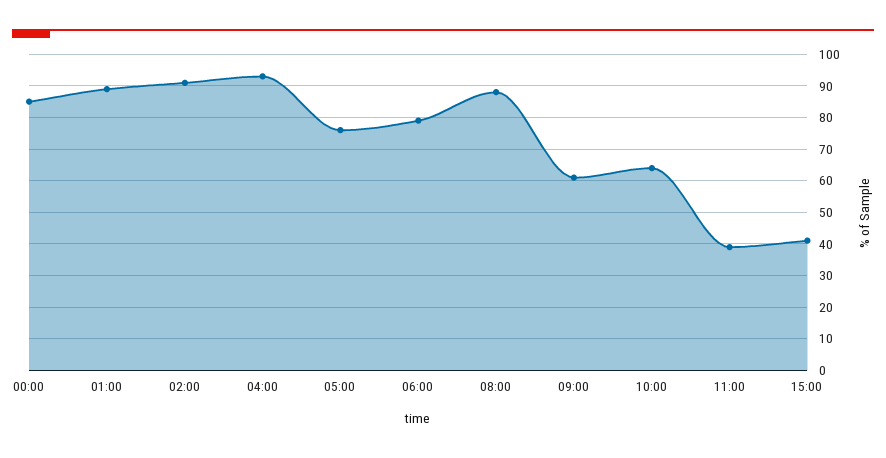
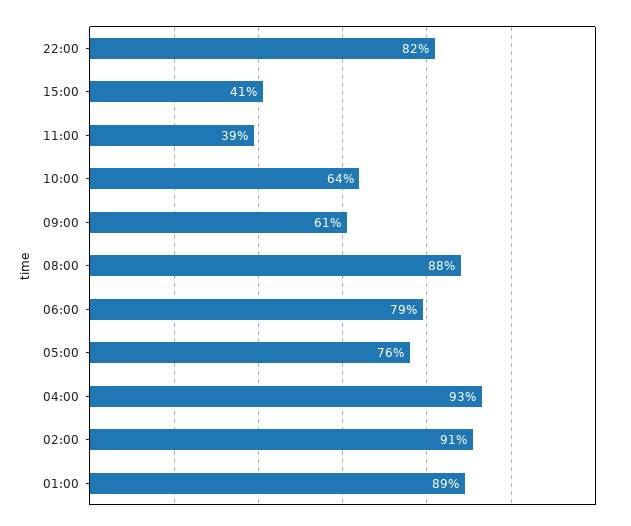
00:00: 85 -> none
22:00: none -> 82

